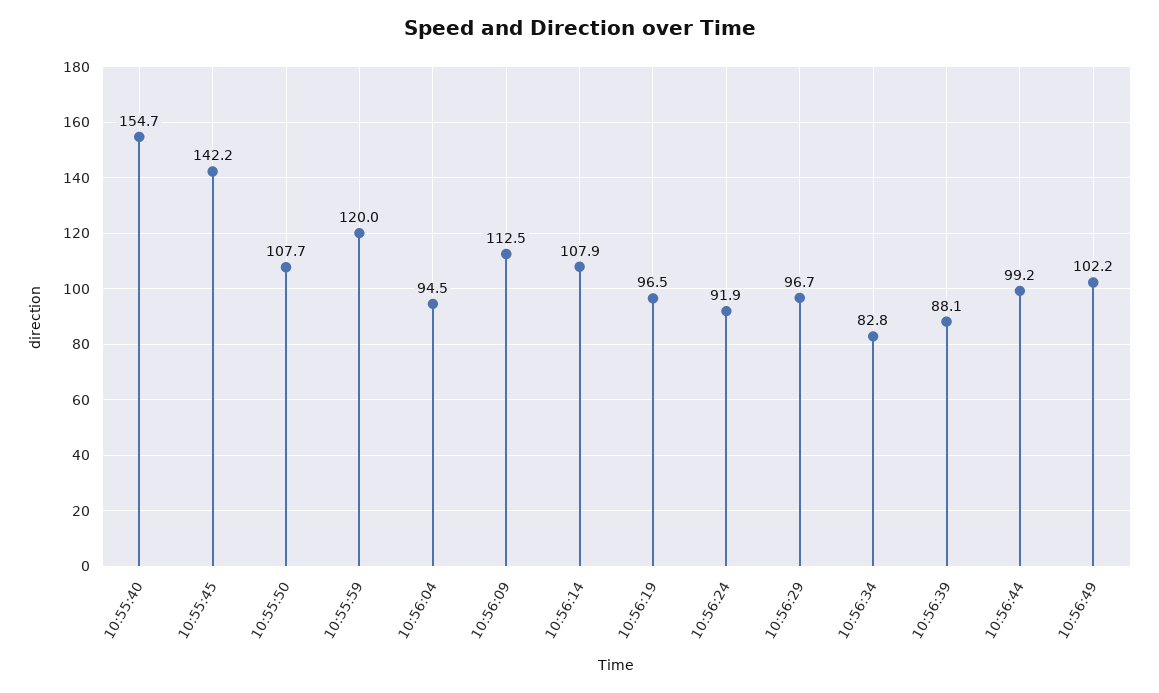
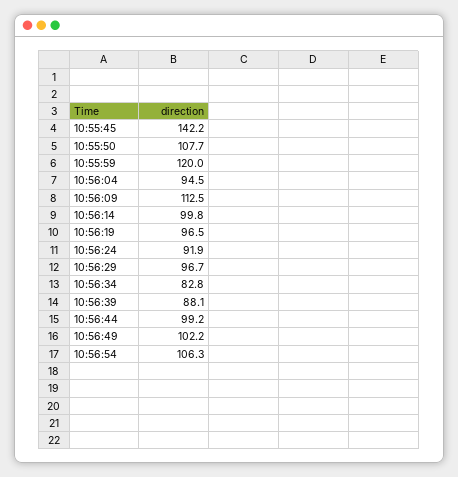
10:55:40: 154.7 -> none
10:56:14: 107.9 -> 99.8
10:56:54: none -> 106.3

